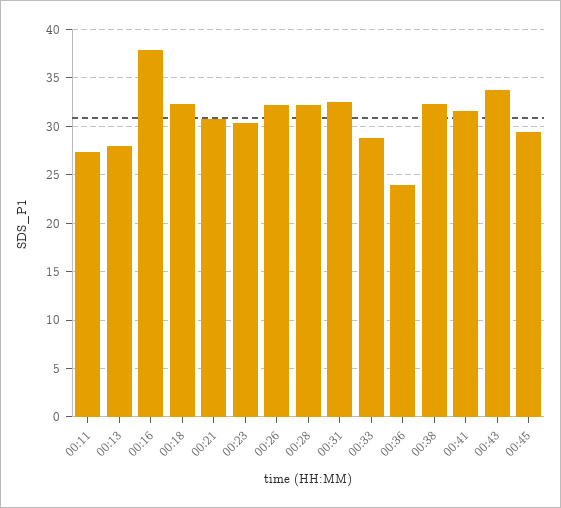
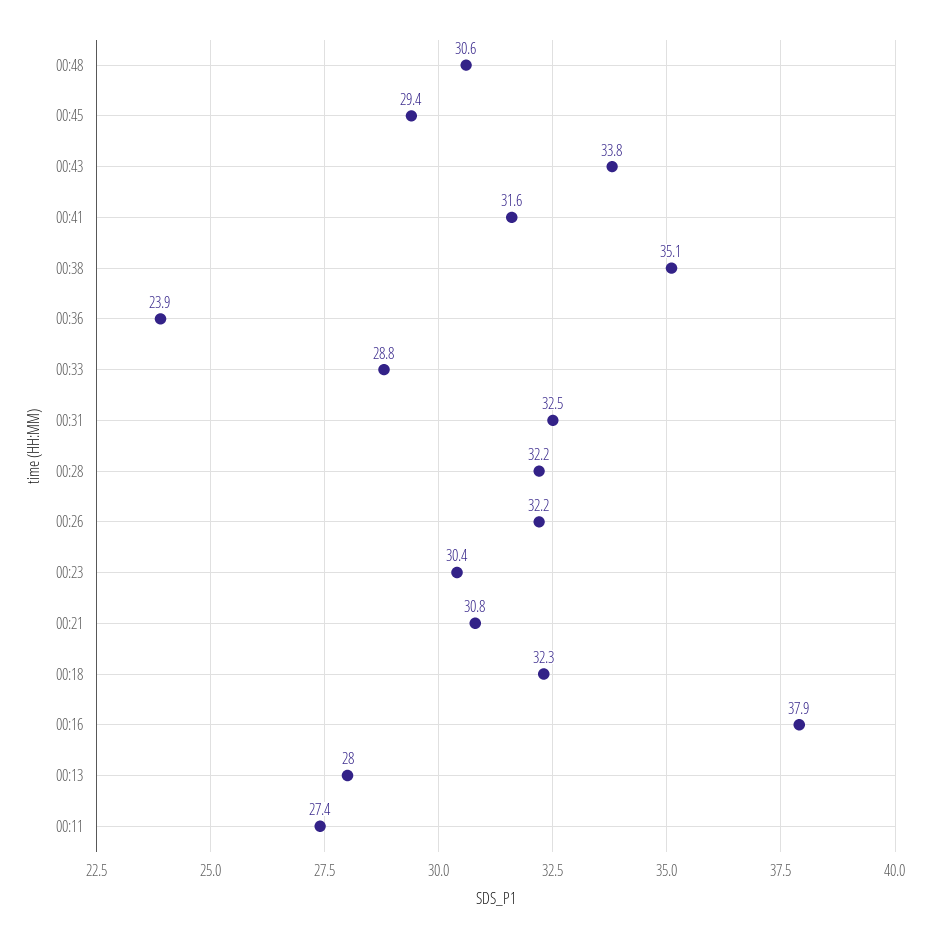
00:38: 32 -> 35.1
00:48: none -> 30.6

